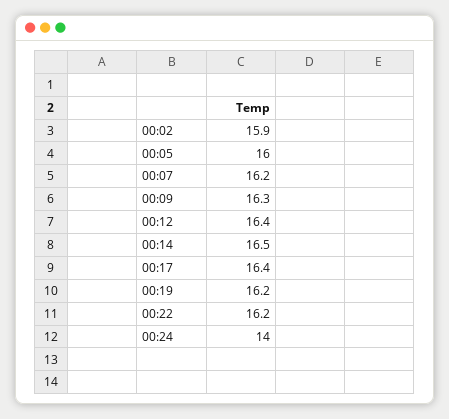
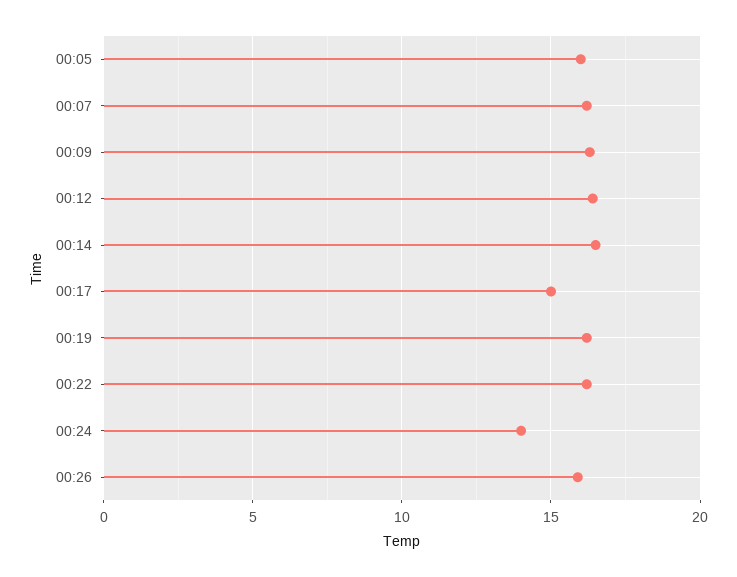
00:02: 15.9 -> none
00:17: 16.4 -> 15
00:26: none -> 16

